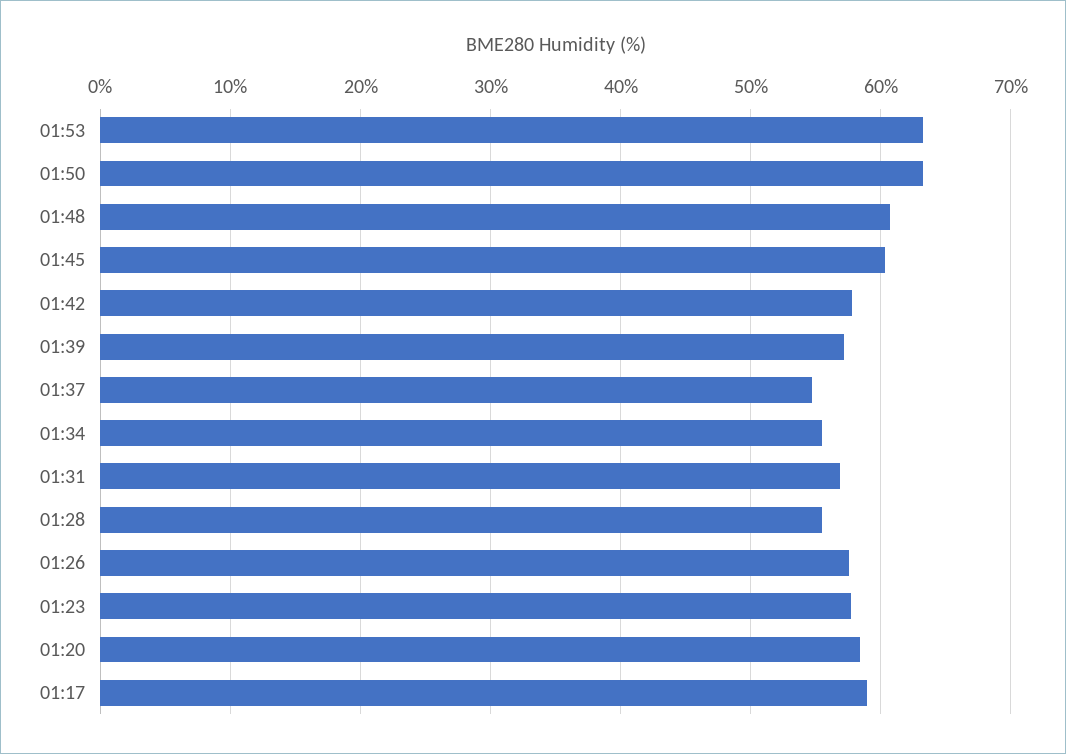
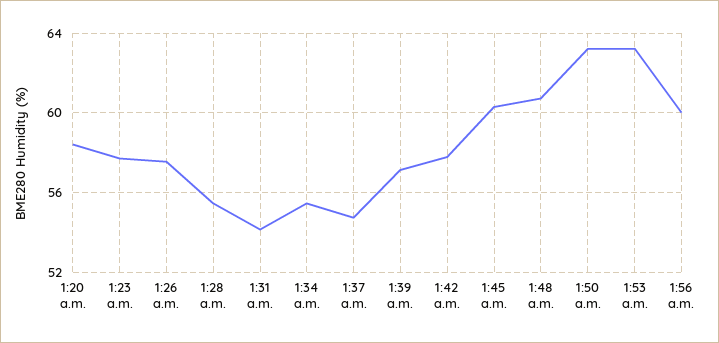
01:31: 57 -> 54
01:17: 59 -> none
1:56 a.m.: none -> 60

